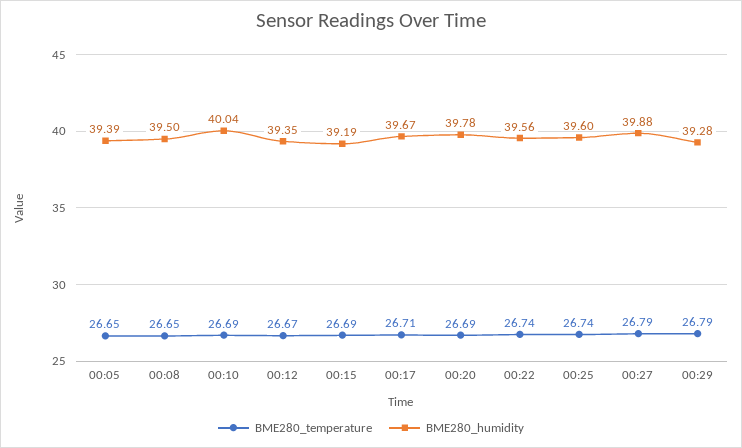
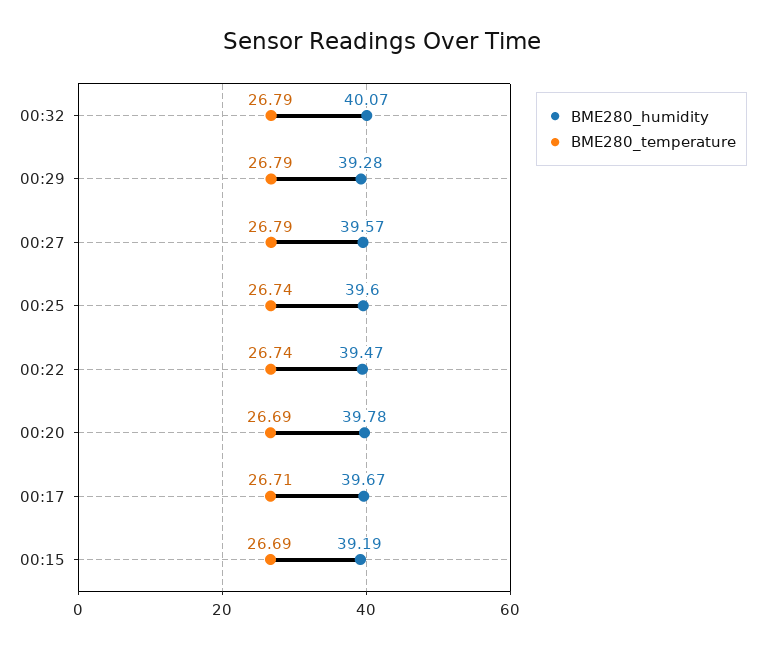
BME280_temperature, 00:05: 26.65 -> none
BME280_humidity, 00:05: 39.39 -> none
BME280_temperature, 00:08: 26.65 -> none
BME280_humidity, 00:08: 39.5 -> none
BME280_temperature, 00:10: 26.69 -> none
BME280_humidity, 00:10: 40.04 -> none
BME280_temperature, 00:12: 26.67 -> none
BME280_humidity, 00:12: 39.35 -> none
BME280_humidity, 00:22: 39.56 -> 39.47
BME280_humidity, 00:27: 39.88 -> 39.57
BME280_humidity, 00:32: none -> 40.07
BME280_temperature, 00:32: none -> 26.79

